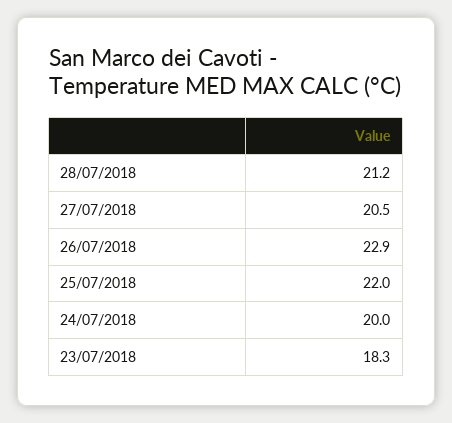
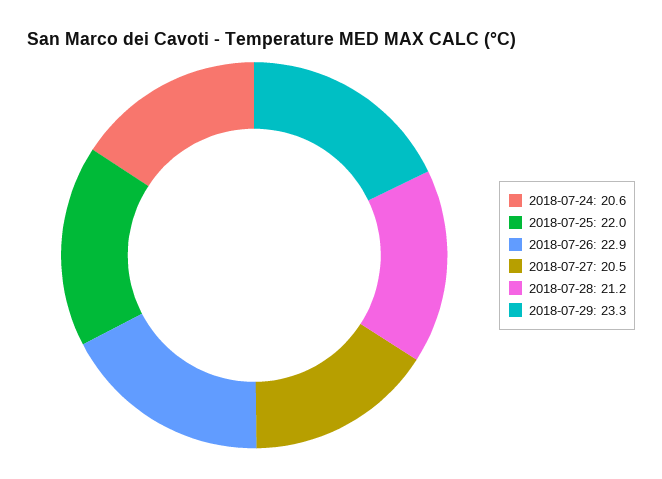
24/07/2018: 20 -> 20.6
23/07/2018: 18.3 -> none
2018-07-29: none -> 23.3

